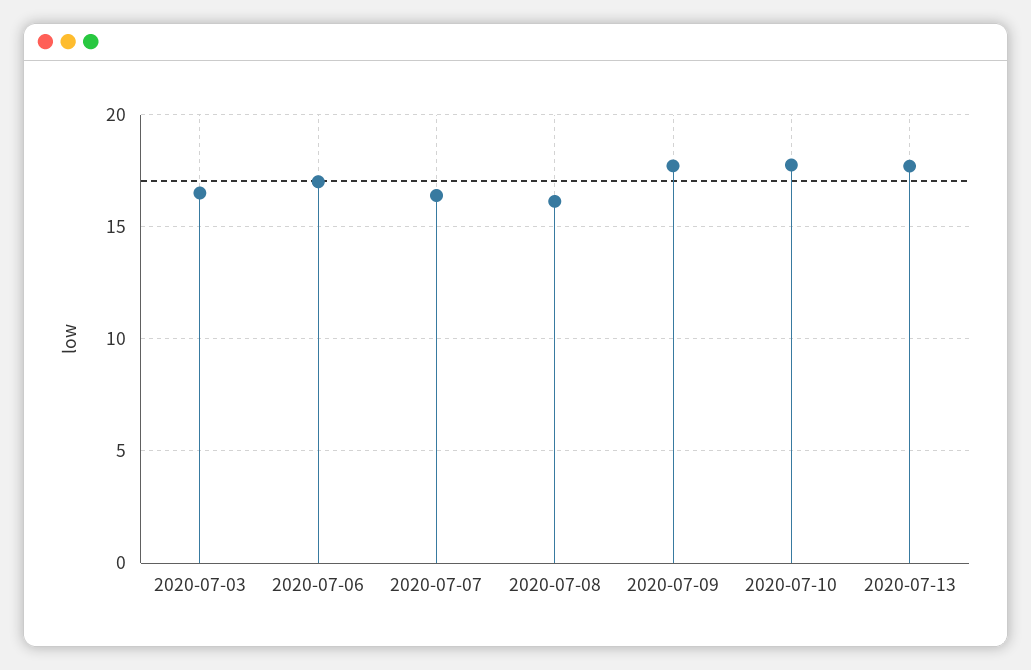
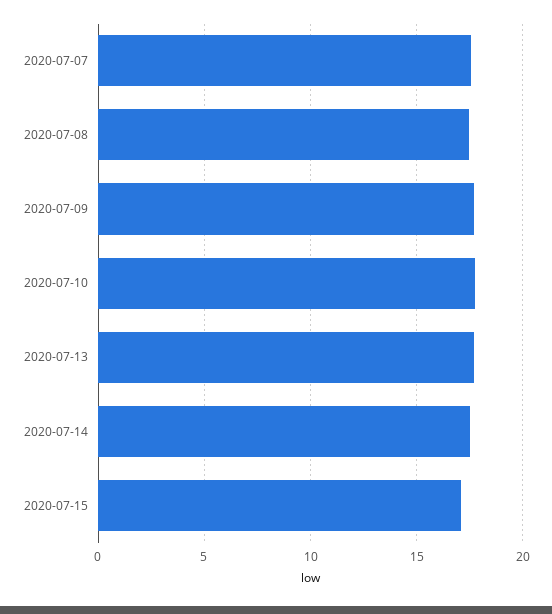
2020-07-03: 16.5 -> none
2020-07-06: 17 -> none
2020-07-07: 16.5 -> 17.5
2020-07-08: 16 -> 17.5
2020-07-14: none -> 17.5
2020-07-15: none -> 17

